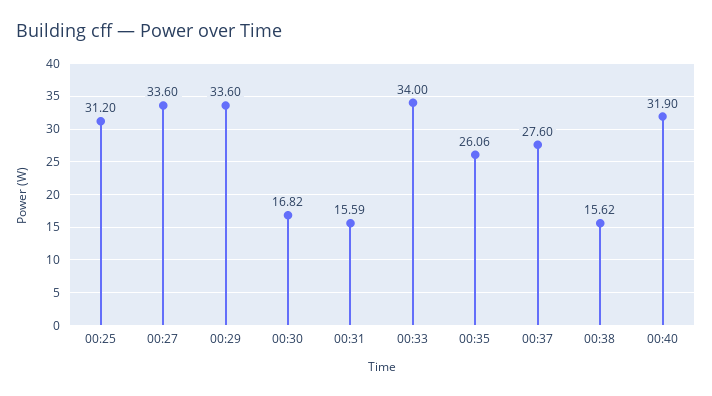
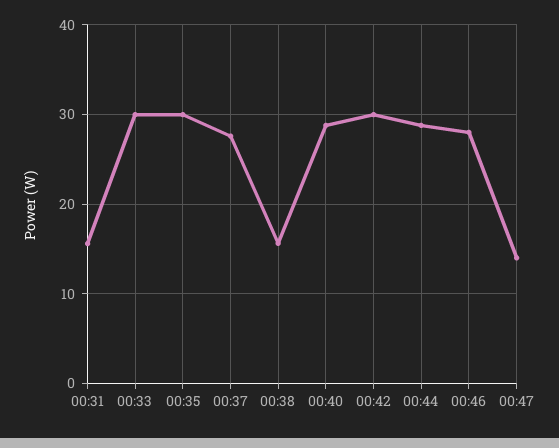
00:25: 31.2 -> none
00:27: 33.6 -> none
00:29: 33.6 -> none
00:30: 16.82 -> none
00:33: 34 -> 30
00:35: 26.06 -> 30
00:40: 31.9 -> 29
00:42: none -> 30
00:44: none -> 29
00:46: none -> 28
00:47: none -> 14

